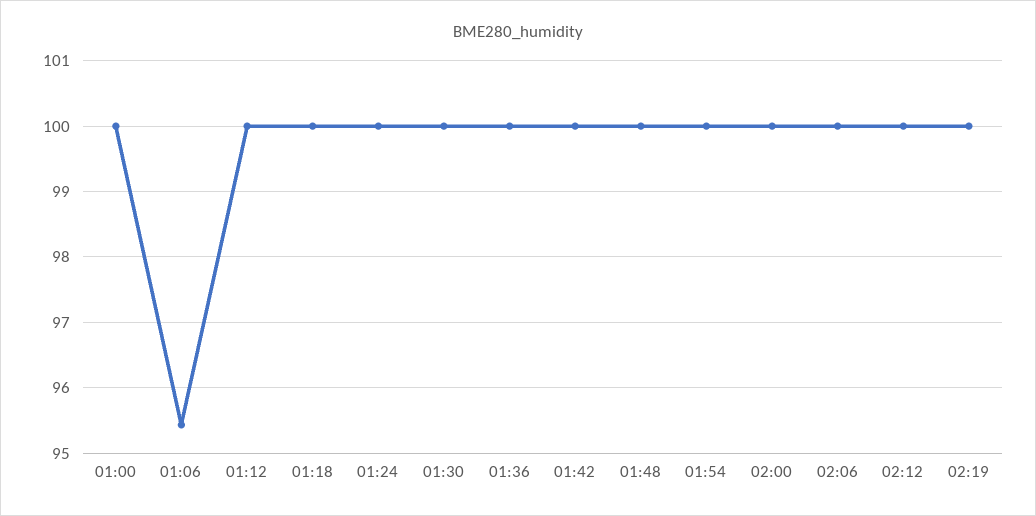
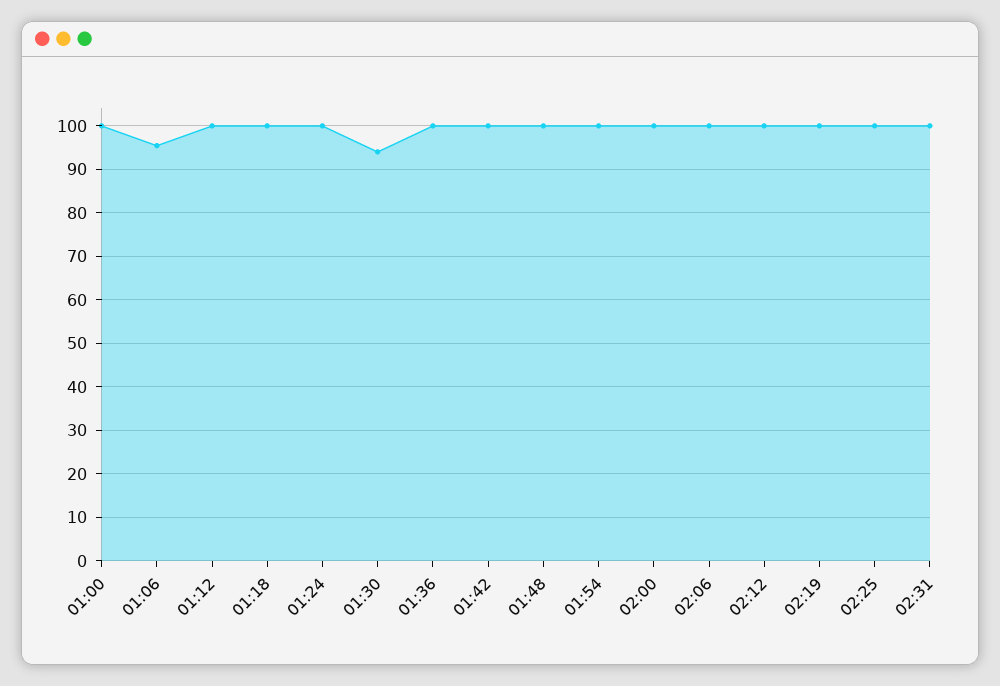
01:30: 100 -> 94
02:25: none -> 100
02:31: none -> 100

